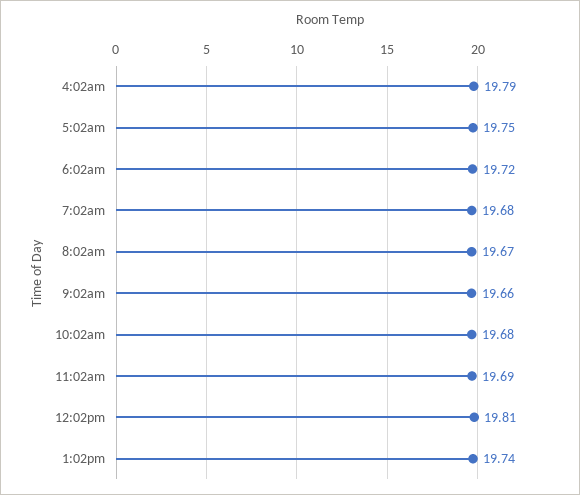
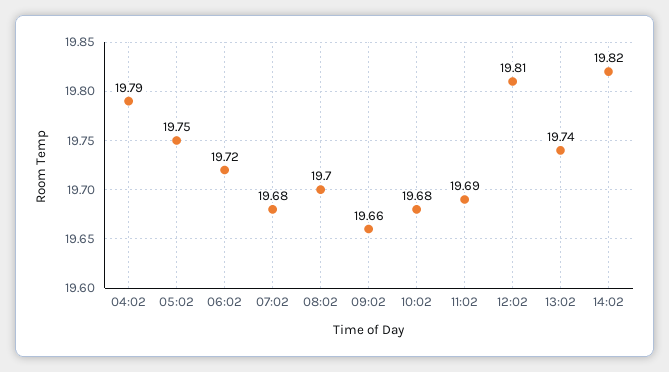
8:02am: 19.67 -> 19.7
14:02: none -> 19.82

